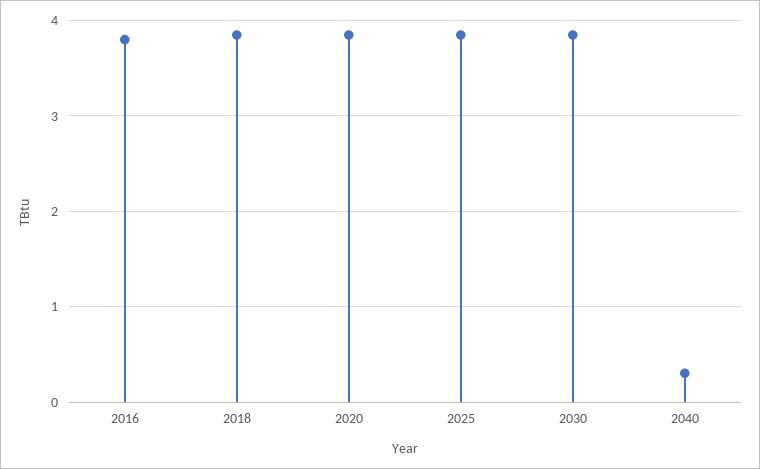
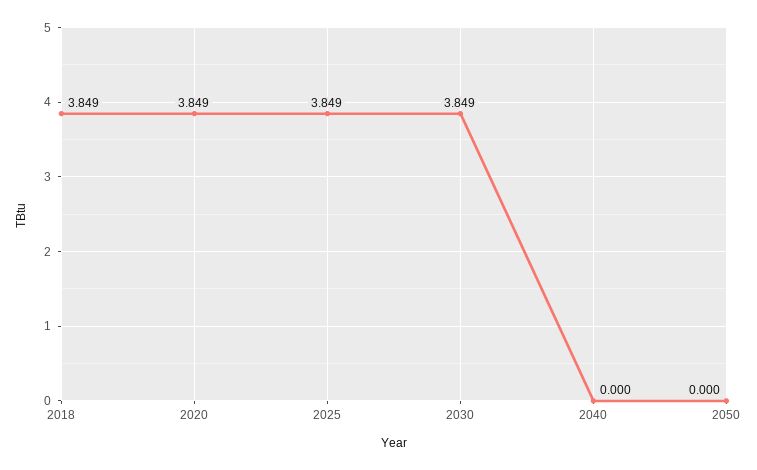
2016: 3.8 -> none
2040: 0.3 -> 0
2050: none -> 0

